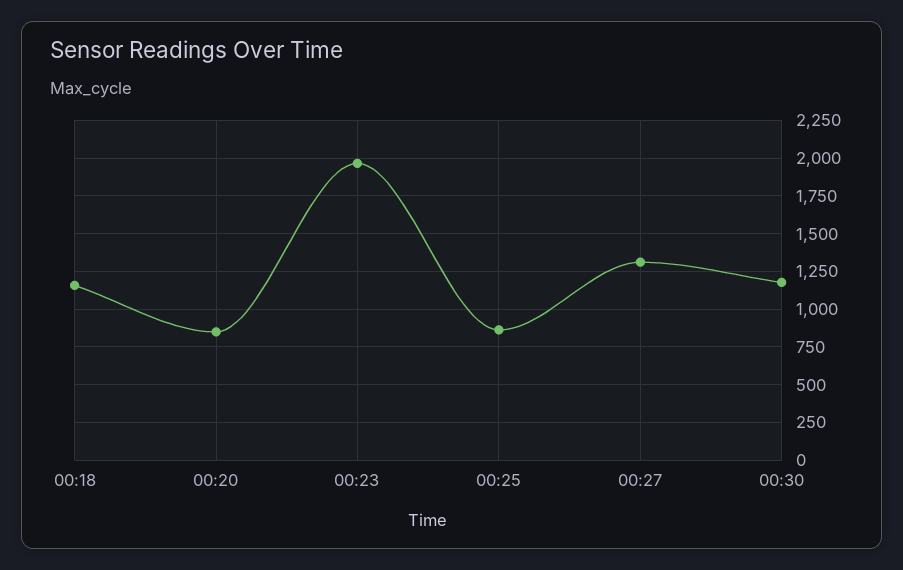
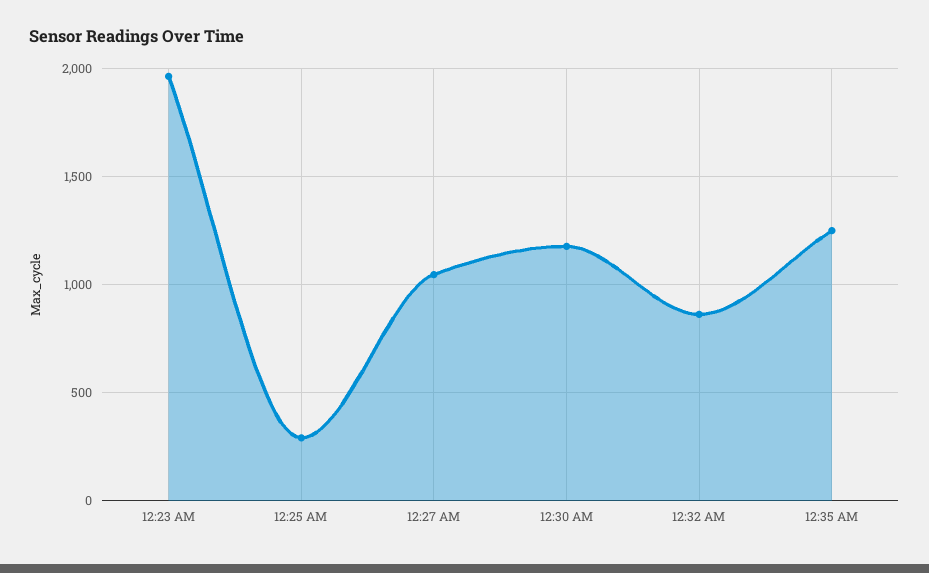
00:18: 1150 -> none
00:20: 850 -> none
00:25: 850 -> 300
00:27: 1300 -> 1050
12:32 AM: none -> 850
12:35 AM: none -> 1250

